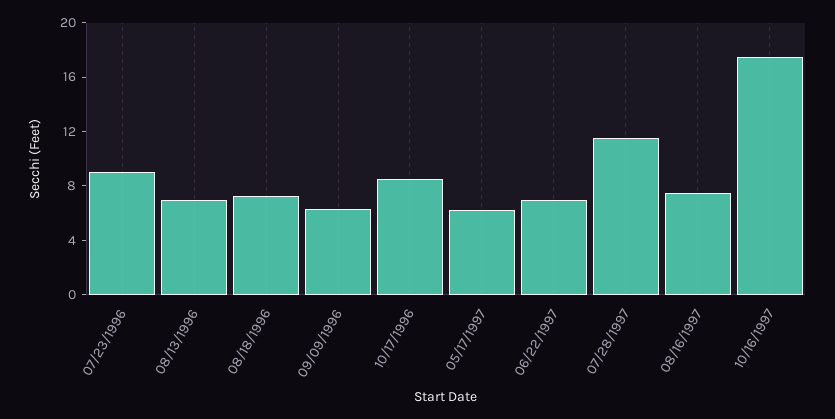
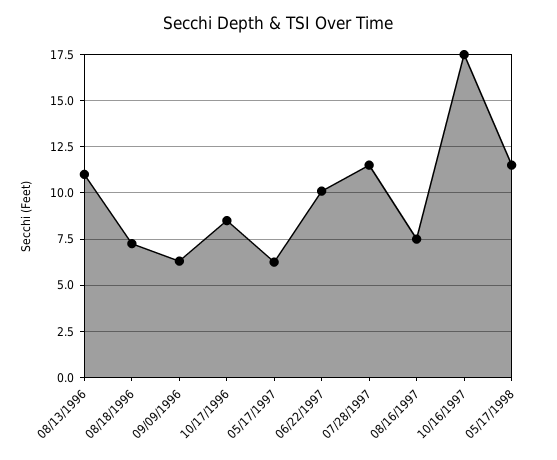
07/23/1996: 9 -> none
08/13/1996: 7 -> 11
06/22/1997: 7 -> 10
05/17/1998: none -> 11.5

